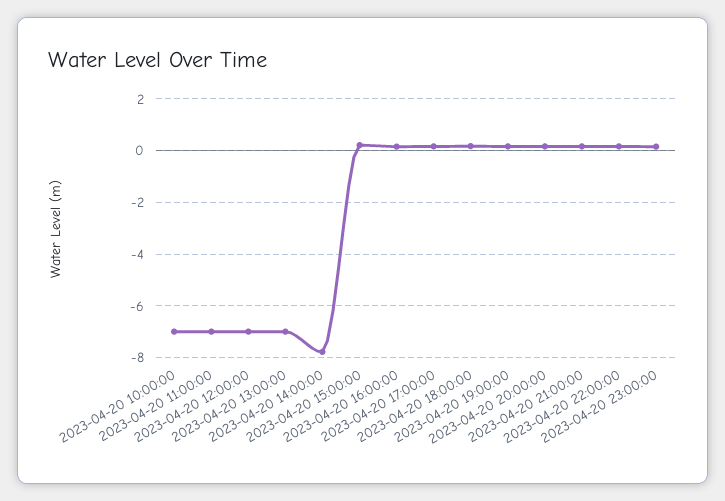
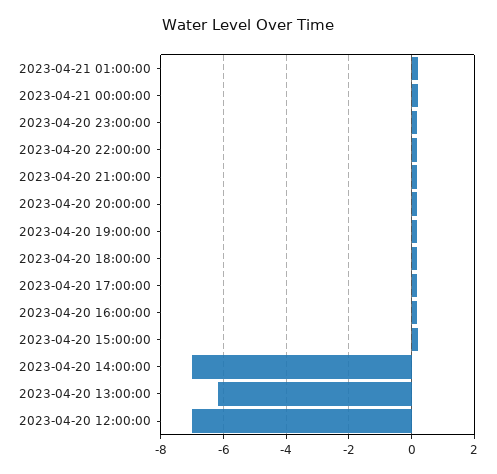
2023-04-20 10:00:00: -7 -> none
2023-04-20 11:00:00: -7 -> none
2023-04-20 13:00:00: -7 -> -6.2
2023-04-20 14:00:00: -7.75 -> -7
2023-04-21 01:00:00: none -> 0.2
2023-04-21 00:00:00: none -> 0.2

